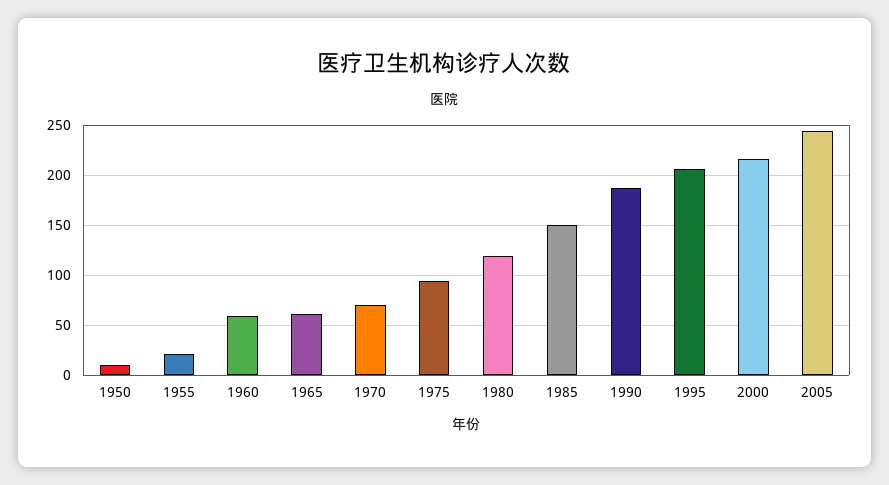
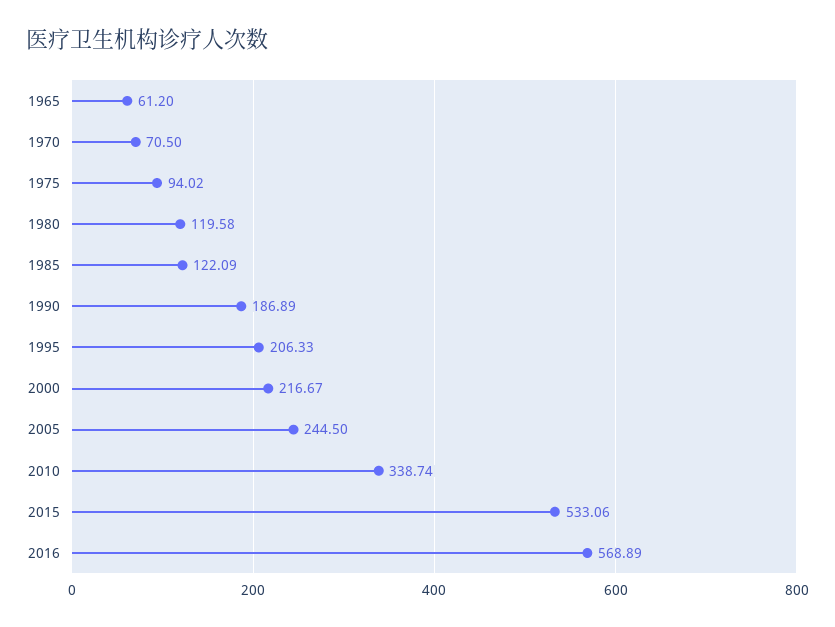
1950: 10 -> none
1955: 20 -> none
1960: 60 -> none
1985: 150 -> 122.09
2010: none -> 338.74
2015: none -> 533.06
2016: none -> 568.89

